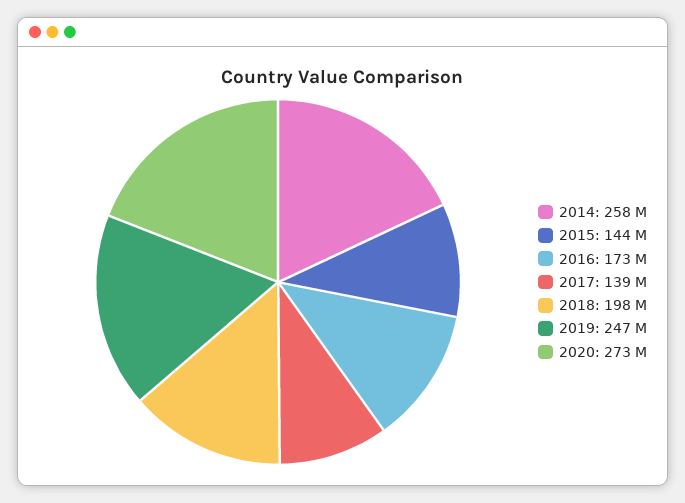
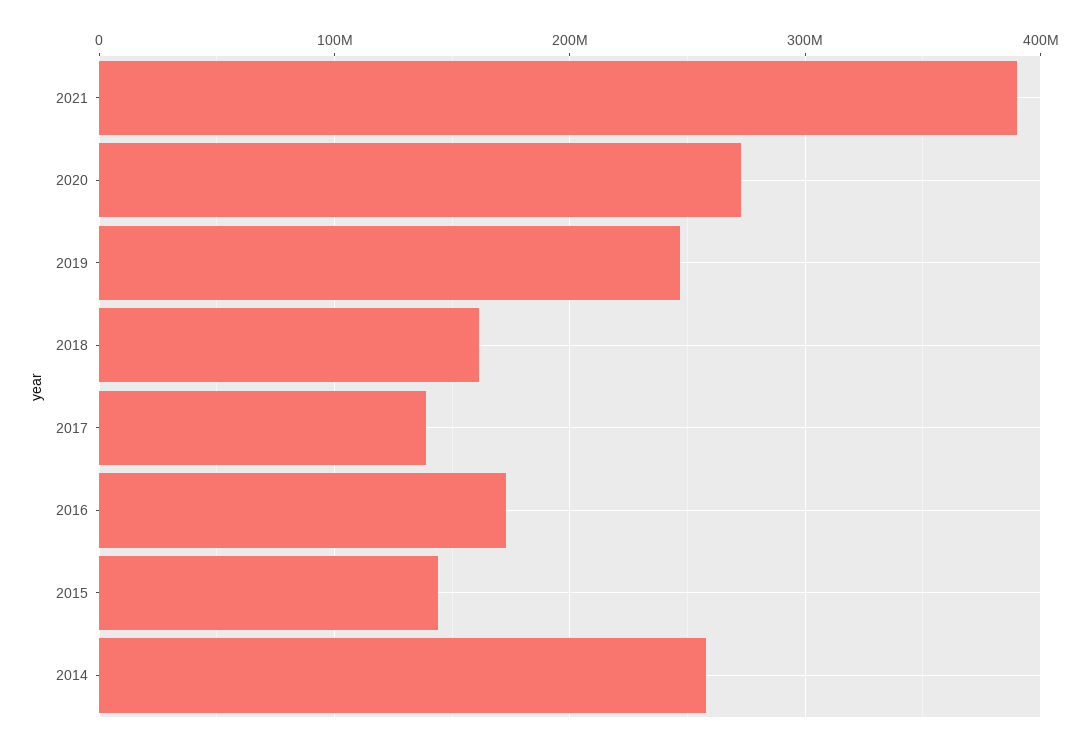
2018: 198000000 -> 160000000
2021: none -> 390000000

